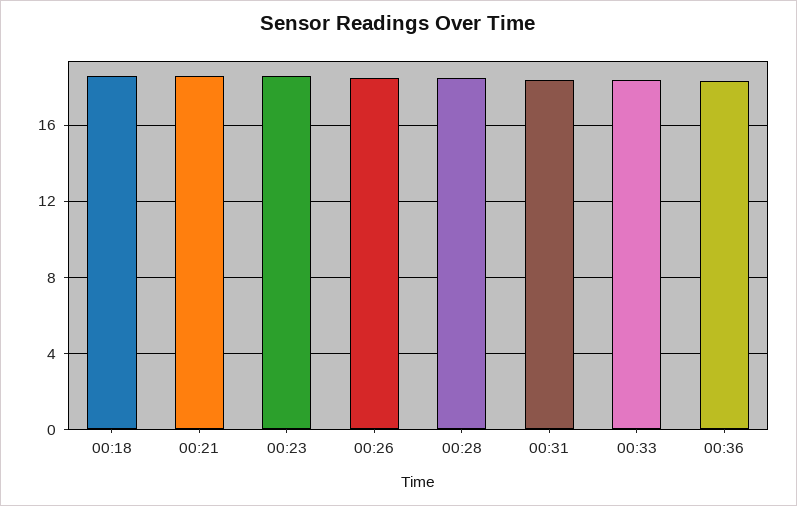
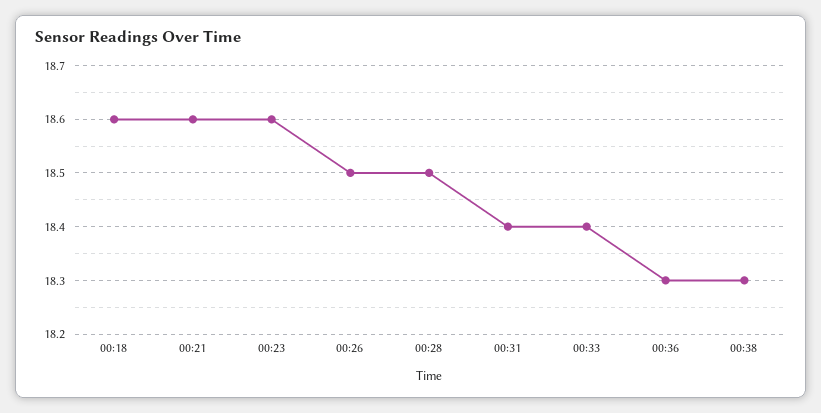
00:38: none -> 18.3

